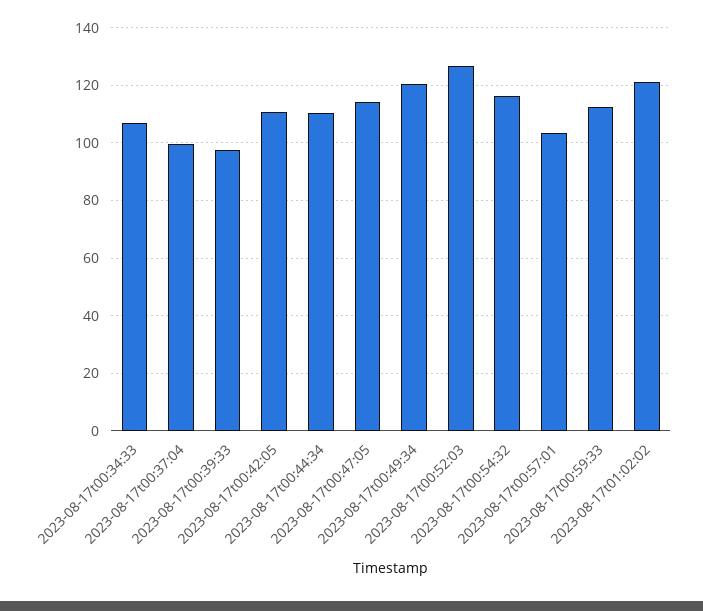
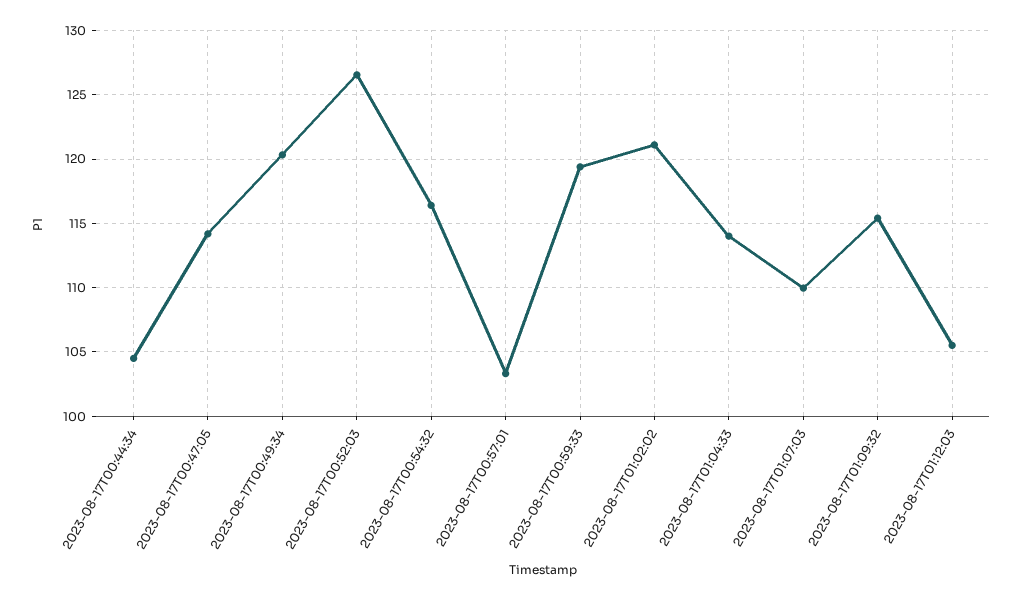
2023-08-17t00:34:33: 107.5 -> none
2023-08-17t00:37:04: 100 -> none
2023-08-17t00:39:33: 97.5 -> none
2023-08-17t00:42:05: 110 -> none
2023-08-17t00:44:34: 110 -> 104.5
2023-08-17t00:59:33: 112.5 -> 119.5
2023-08-17T01:04:33: none -> 114
2023-08-17T01:07:03: none -> 110
2023-08-17T01:09:32: none -> 115.5
2023-08-17T01:12:03: none -> 105.5

